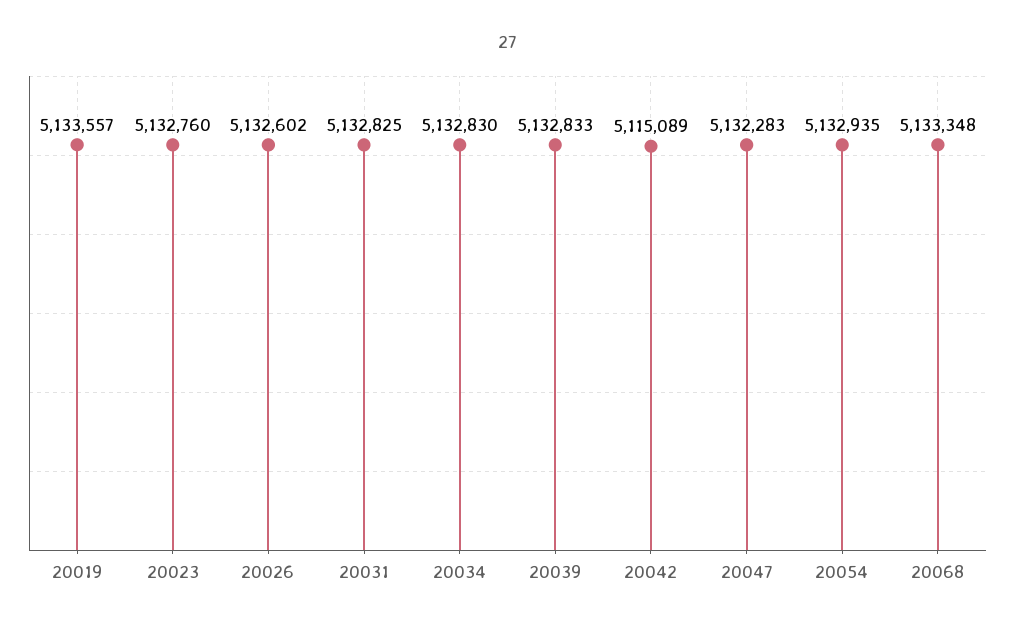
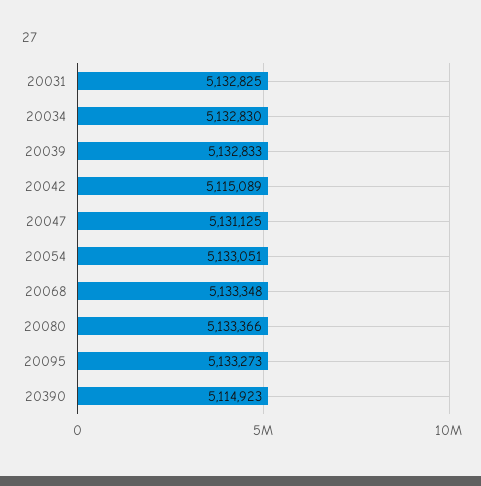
20019: 5133557 -> none
20023: 5132760 -> none
20026: 5132602 -> none
20047: 5132283 -> 5131125
20054: 5132935 -> 5133051
20080: none -> 5133366
20095: none -> 5133273
20390: none -> 5114923

